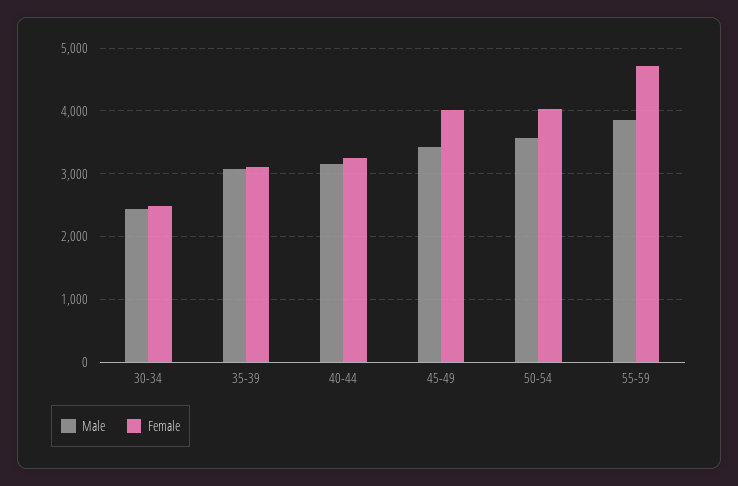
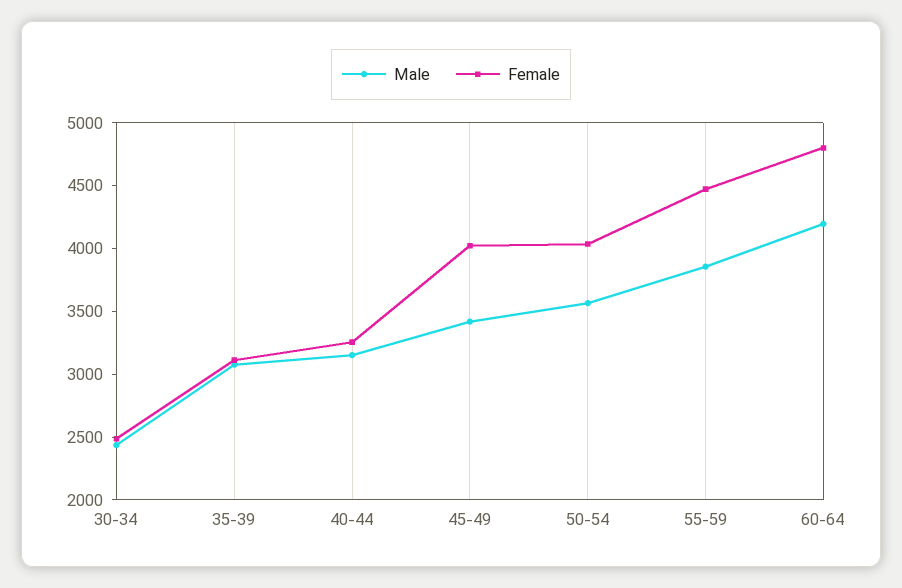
Female, 55-59: 4700 -> 4500
Male, 60-64: none -> 4200
Female, 60-64: none -> 4800

